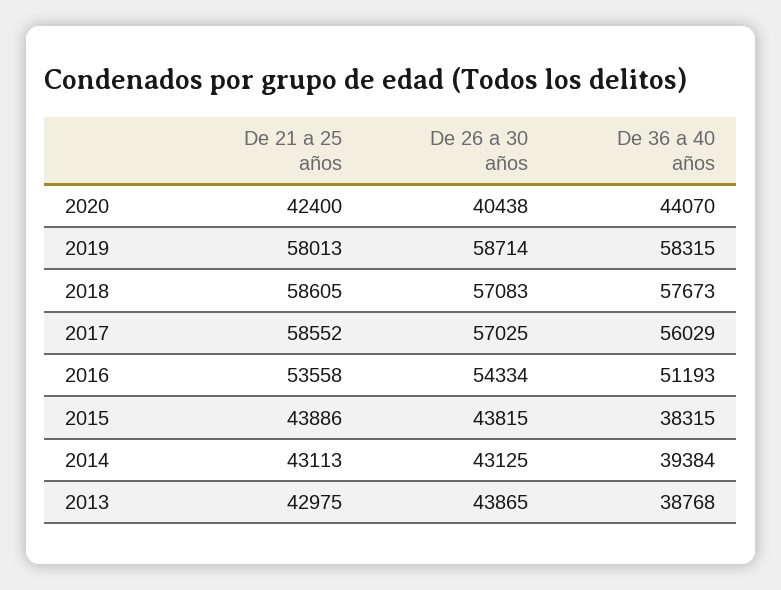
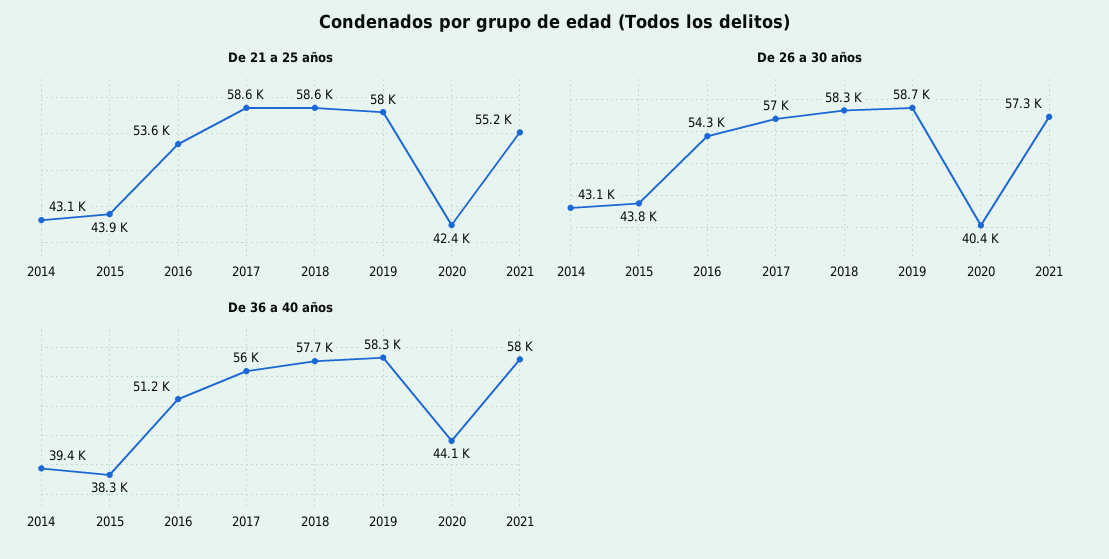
De 26 a 30 años, 2018: 57083 -> 58300
De 21 a 25 años, 2013: 42975 -> none
De 26 a 30 años, 2013: 43865 -> none
De 36 a 40 años, 2013: 38768 -> none
De 21 a 25 años, 2021: none -> 55200
De 26 a 30 años, 2021: none -> 57300
De 36 a 40 años, 2021: none -> 58000

